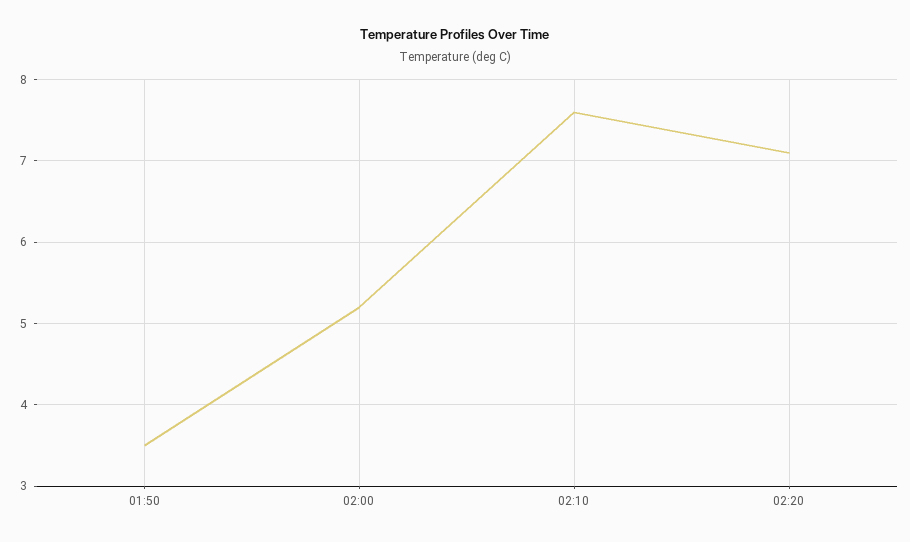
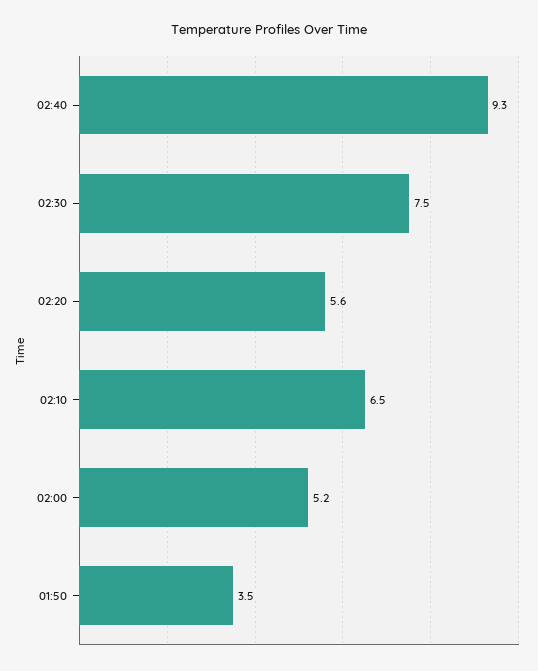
02:10: 7.6 -> 6.5
02:20: 7.1 -> 5.6
02:40: none -> 9.3
02:30: none -> 7.5

